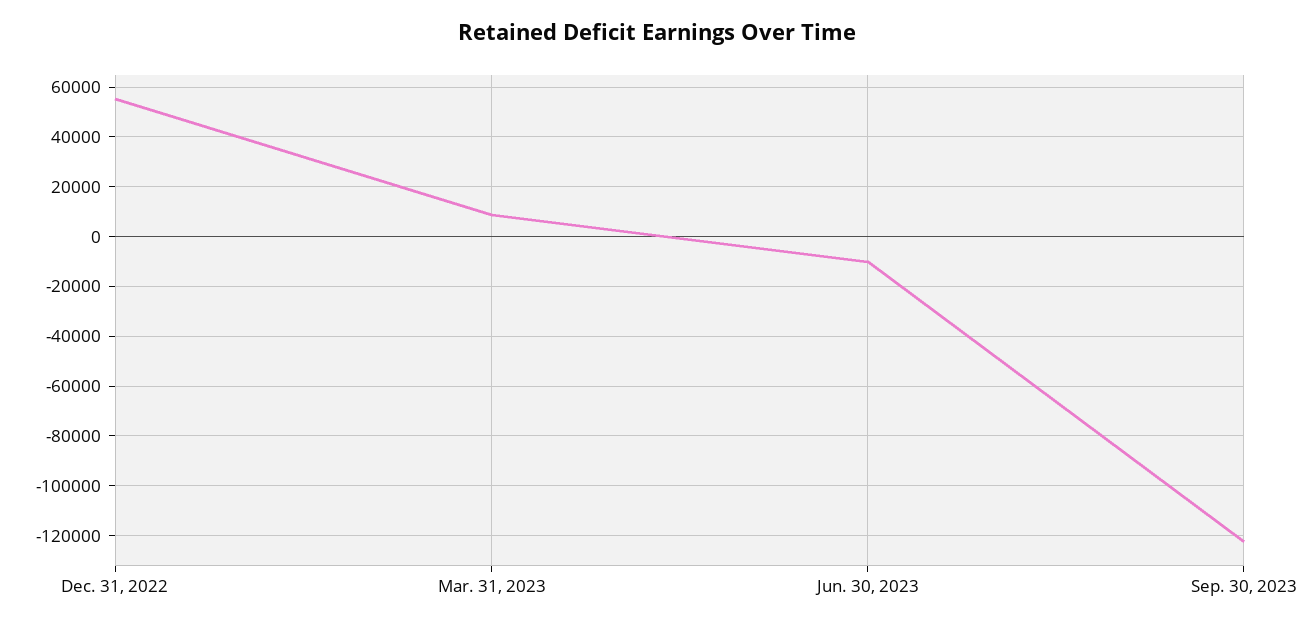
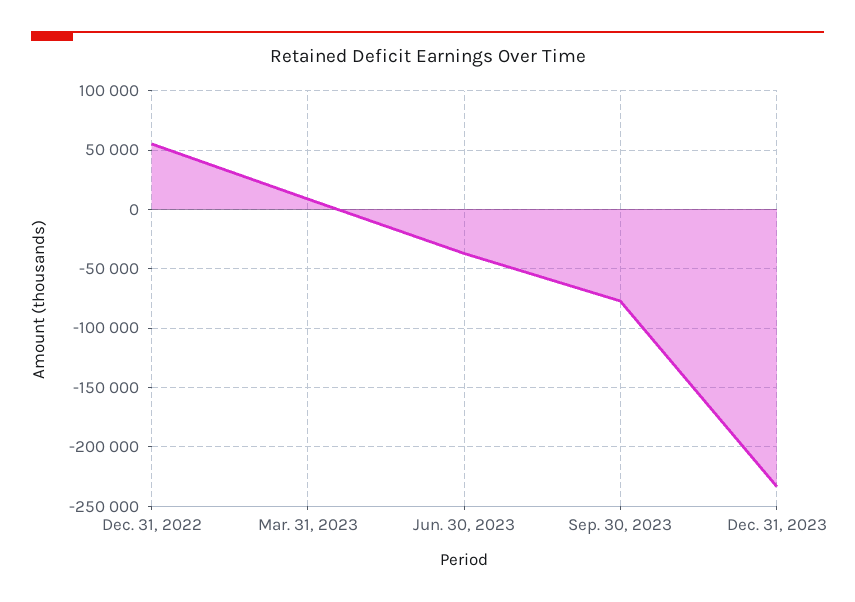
Jun. 30, 2023: -10000 -> -40000
Sep. 30, 2023: -122500 -> -80000
Dec. 31, 2023: none -> -230000

